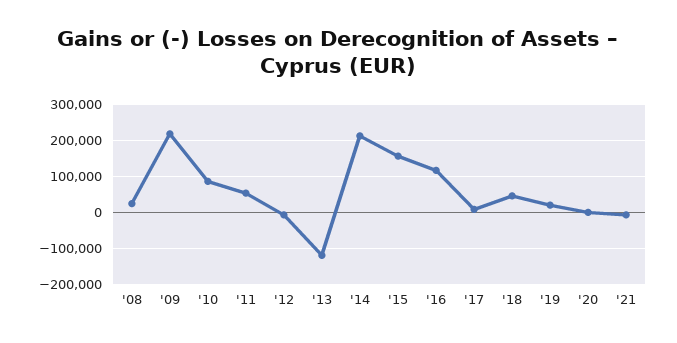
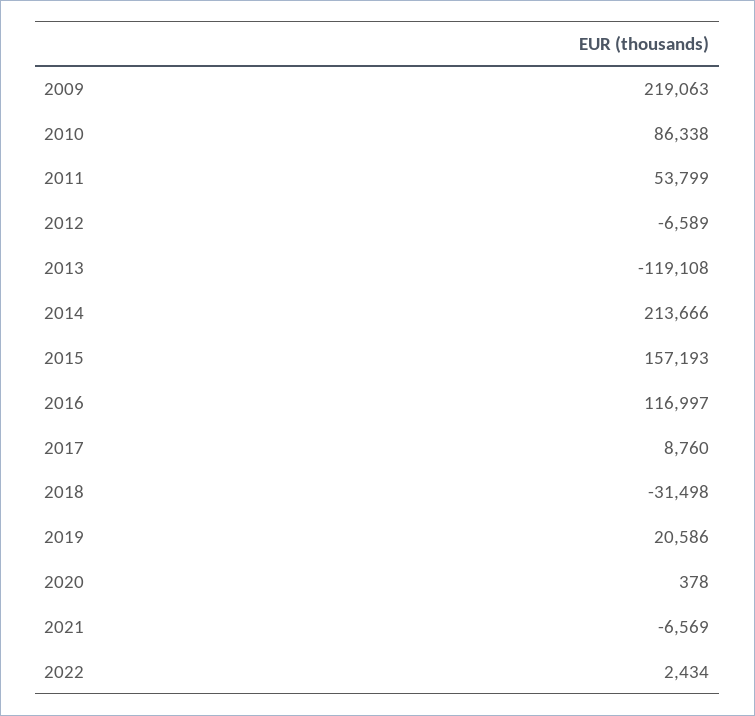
'08: 20000 -> none
'18: 40000 -> -31498
2022: none -> 2434

